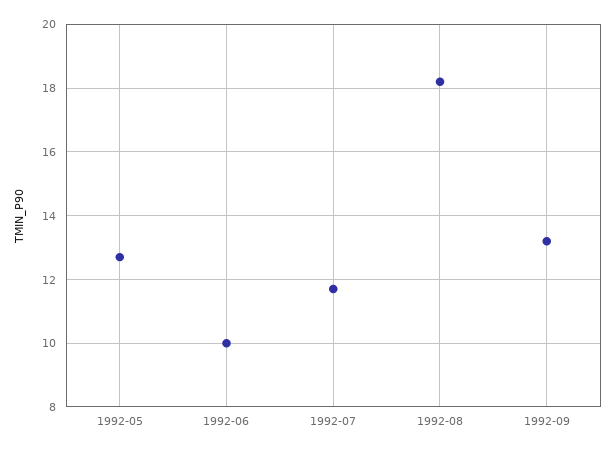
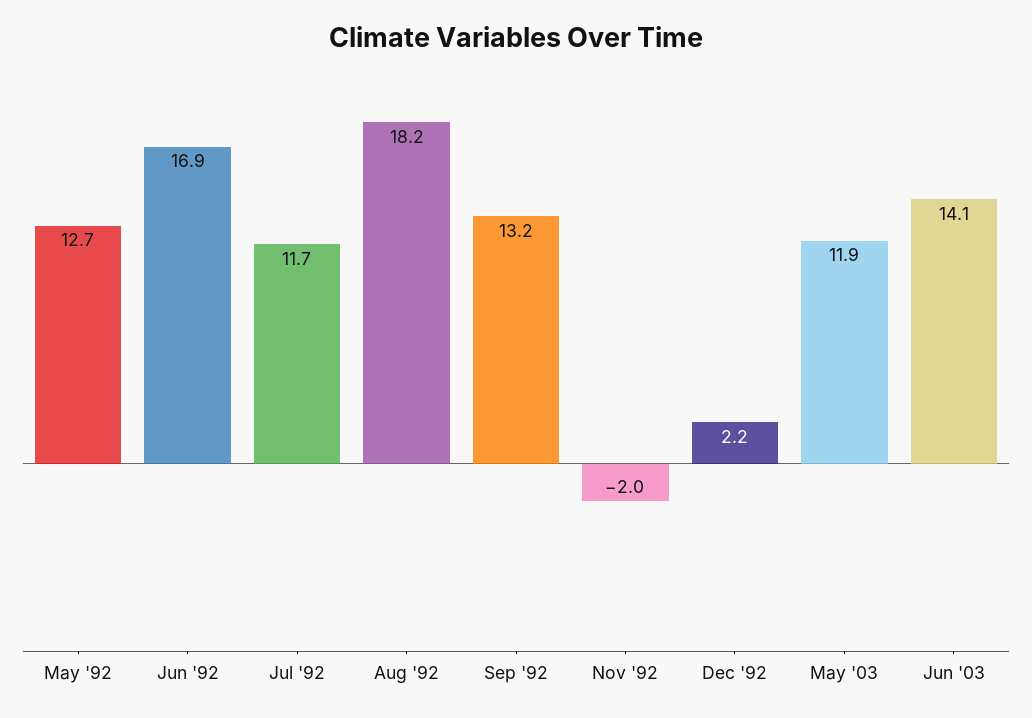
1992-06: 10 -> 16.9
Nov '92: none -> -2
Dec '92: none -> 2.2
May '03: none -> 11.9
Jun '03: none -> 14.1

